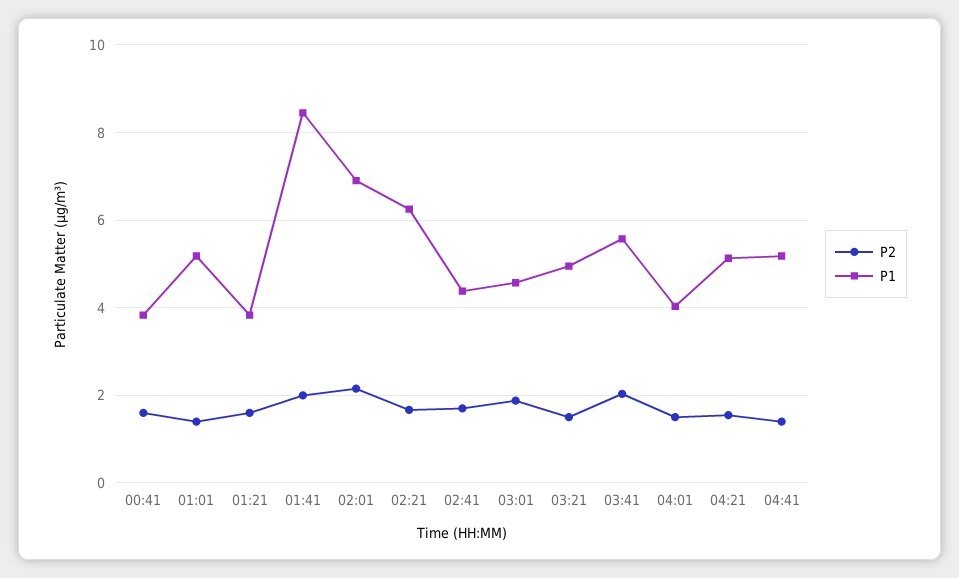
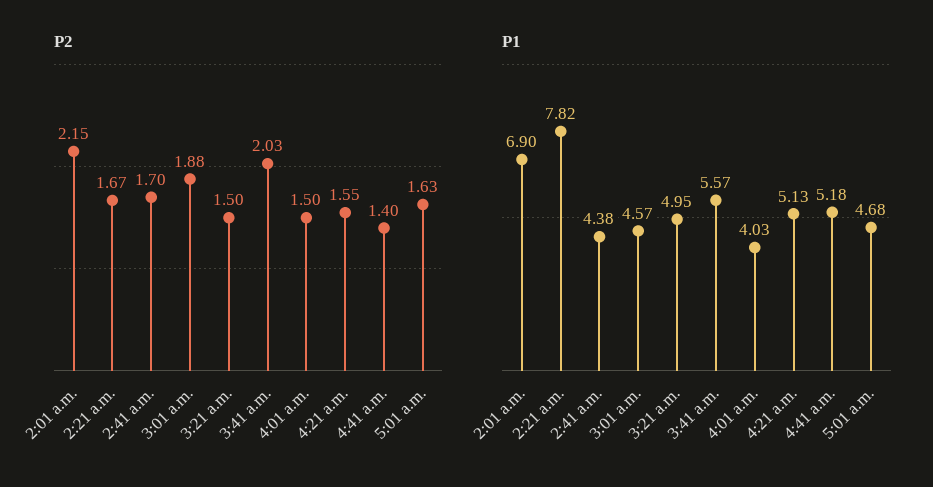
P2, 00:41: 1.6 -> none
P1, 00:41: 3.8 -> none
P2, 01:01: 1.4 -> none
P1, 01:01: 5.2 -> none
P2, 01:21: 1.6 -> none
P1, 01:21: 3.8 -> none
P2, 01:41: 2 -> none
P1, 01:41: 8.4 -> none
P1, 02:21: 6.2 -> 7.82
P2, 5:01 a.m.: none -> 1.63
P1, 5:01 a.m.: none -> 4.68

